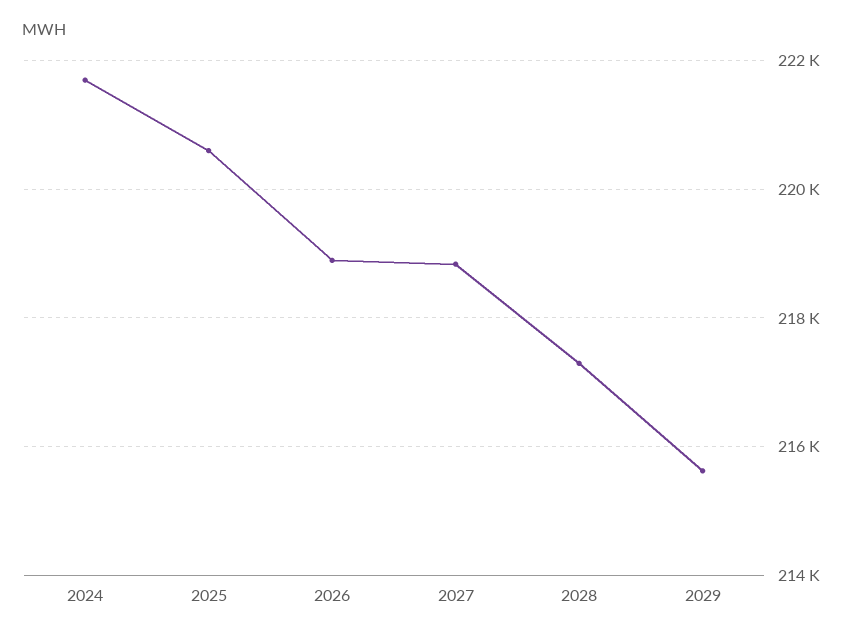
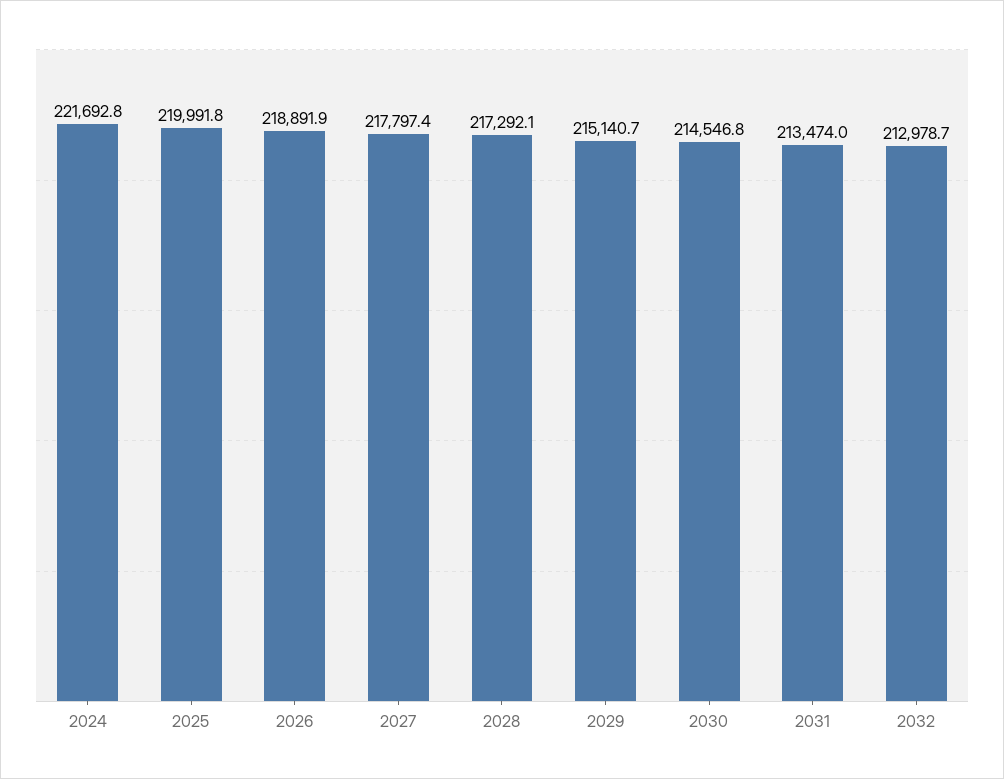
2025: 220600 -> 219991.8
2027: 218800 -> 217797.4
2029: 215600 -> 215140.7
2030: none -> 214546.8
2031: none -> 213474
2032: none -> 212978.7

